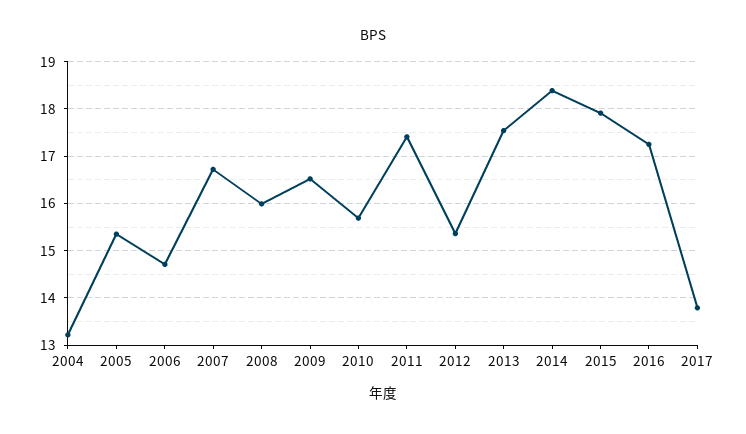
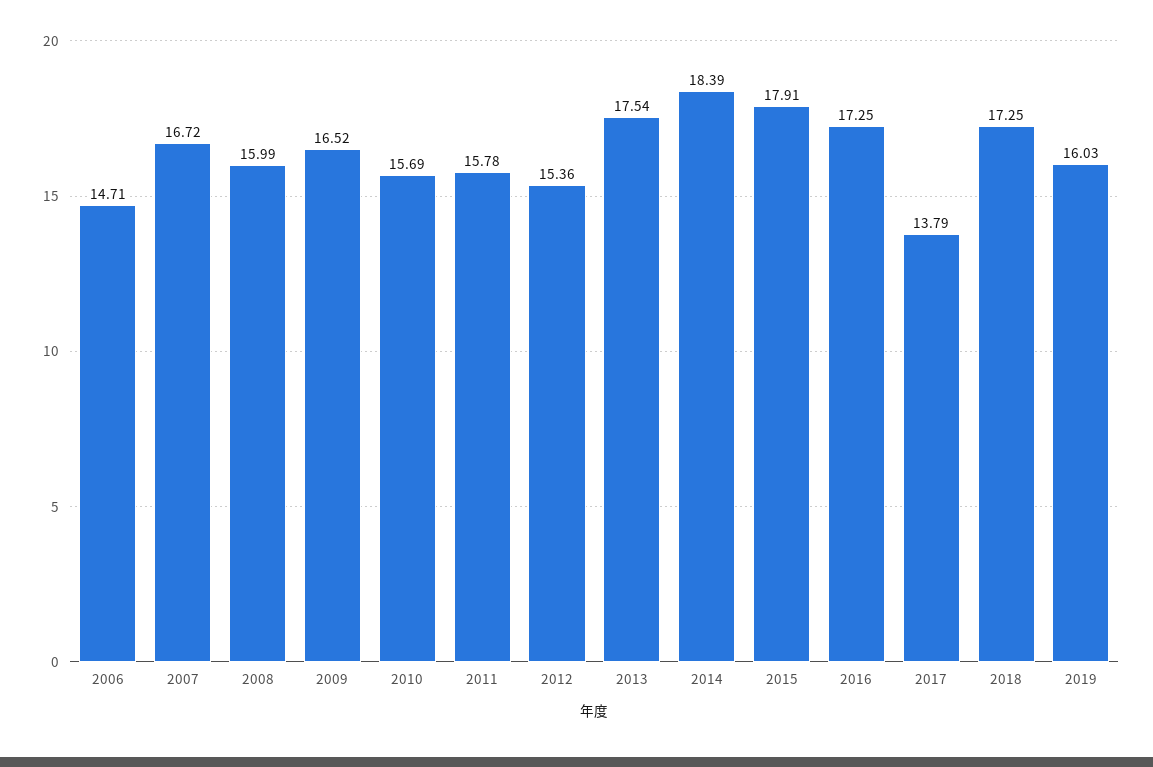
2004: 13.2 -> none
2005: 15.4 -> none
2011: 17.4 -> 15.78
2018: none -> 17.25
2019: none -> 16.03

